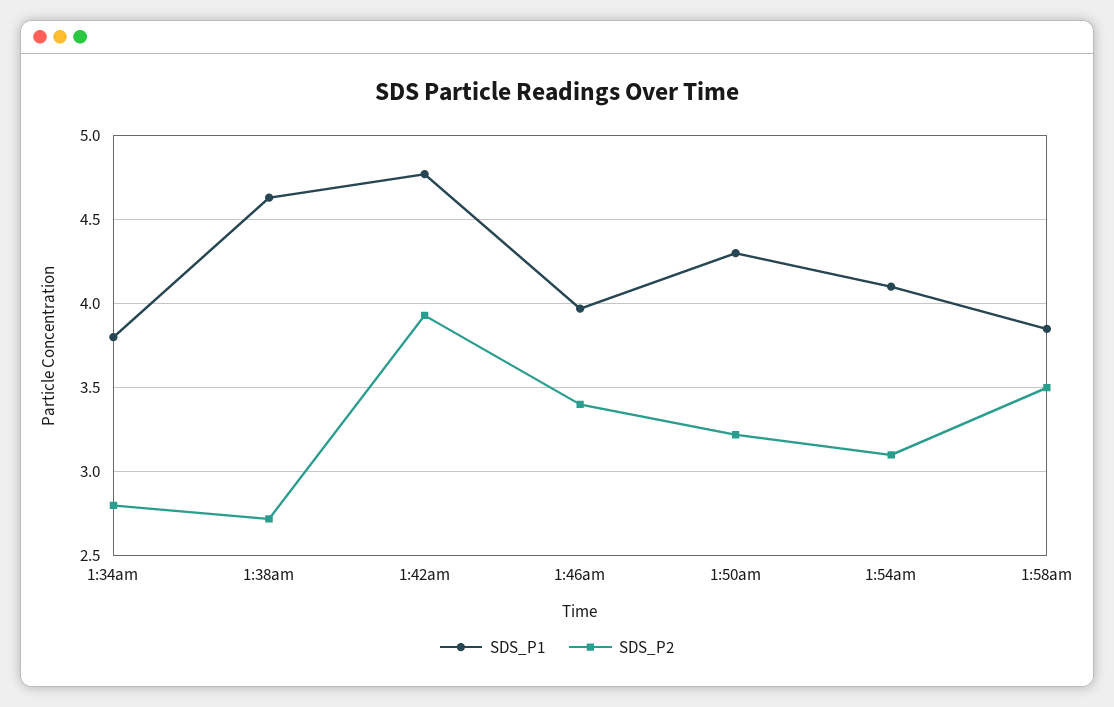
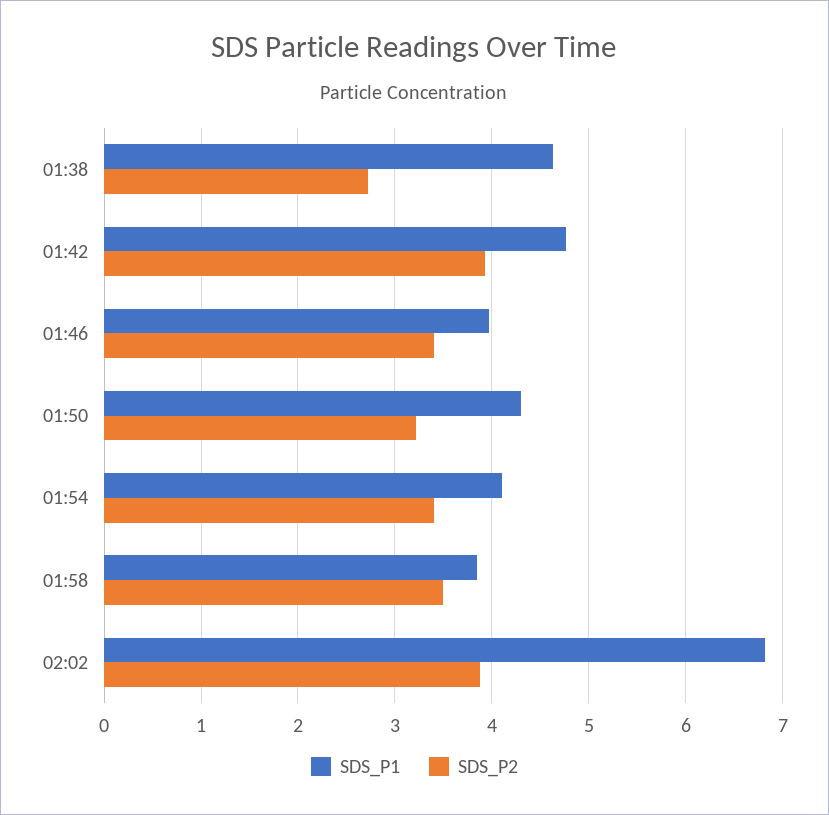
SDS_P1, 1:34am: 3.8 -> none
SDS_P2, 1:34am: 2.8 -> none
SDS_P2, 1:54am: 3.1 -> 3.4
SDS_P1, 02:02: none -> 6.8
SDS_P2, 02:02: none -> 3.9

